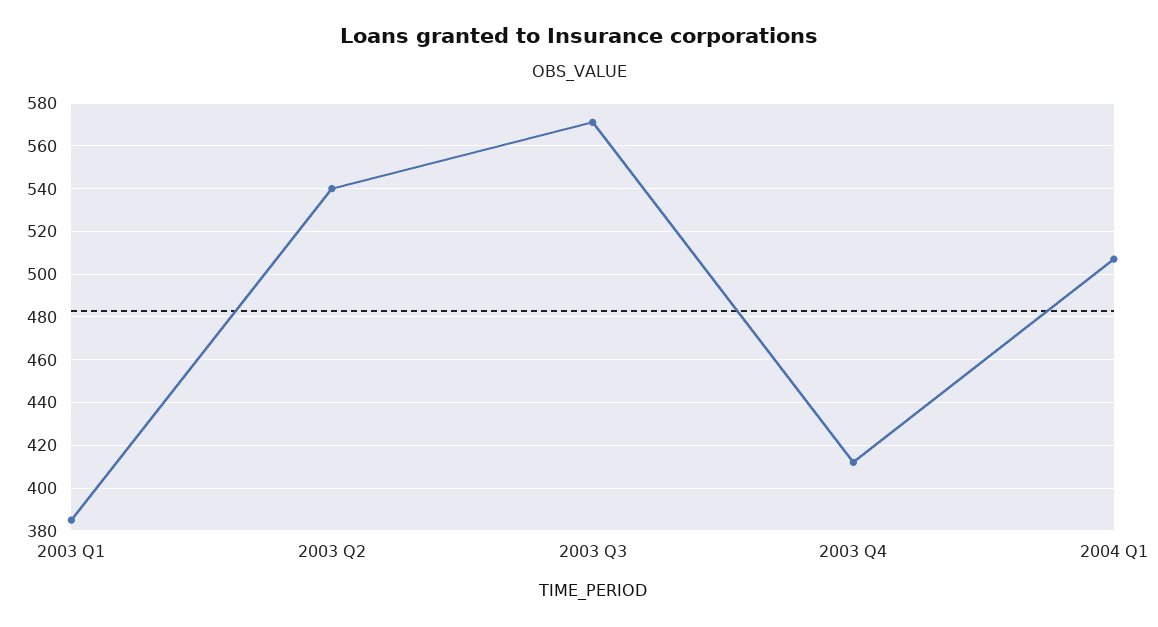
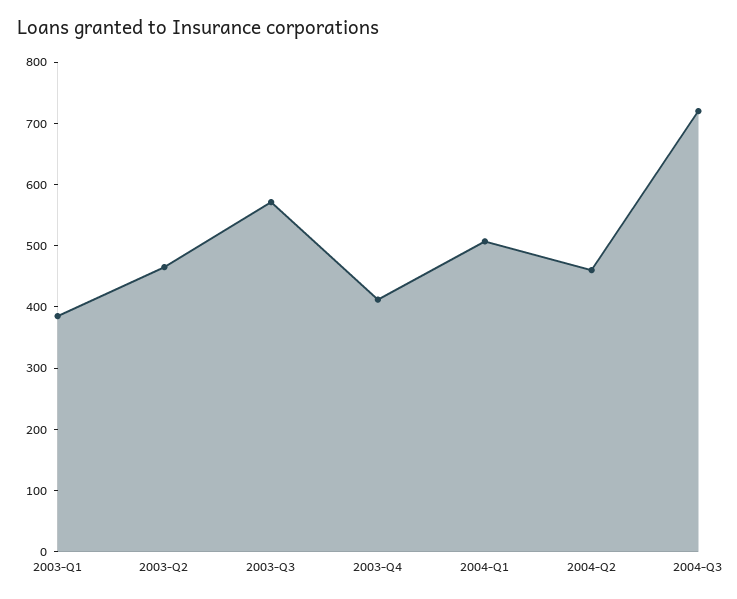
2003 Q2: 540 -> 460
2004-Q2: none -> 460
2004-Q3: none -> 720

